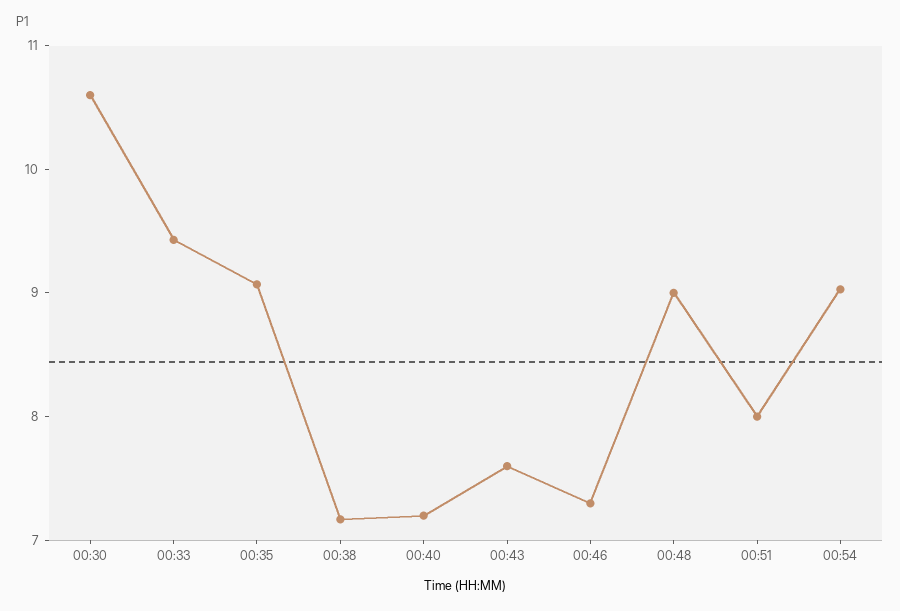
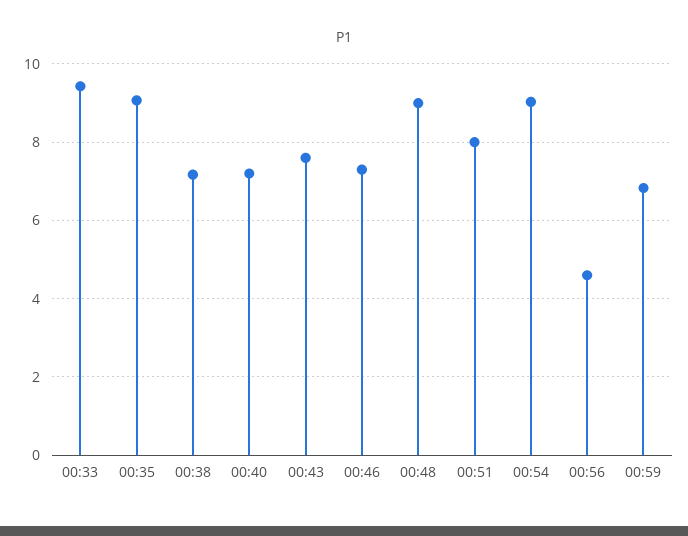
00:30: 10.6 -> none
00:56: none -> 4.6
00:59: none -> 6.8

